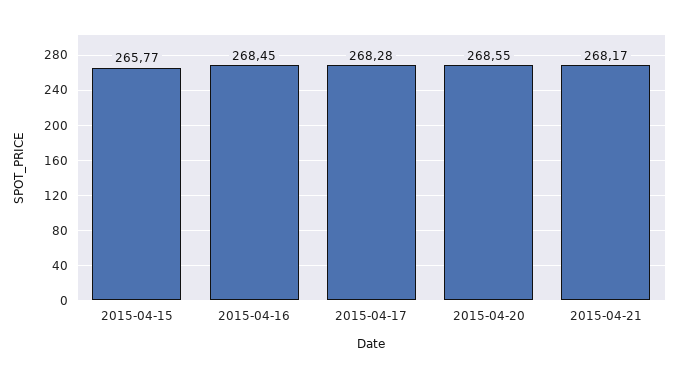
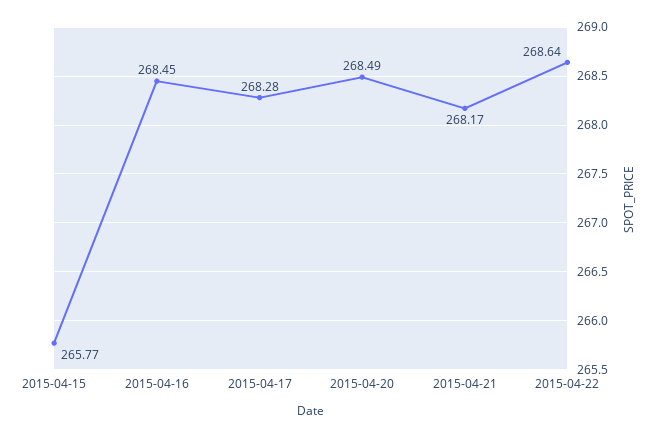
2015-04-20: 268.55 -> 268.49
2015-04-22: none -> 268.64

